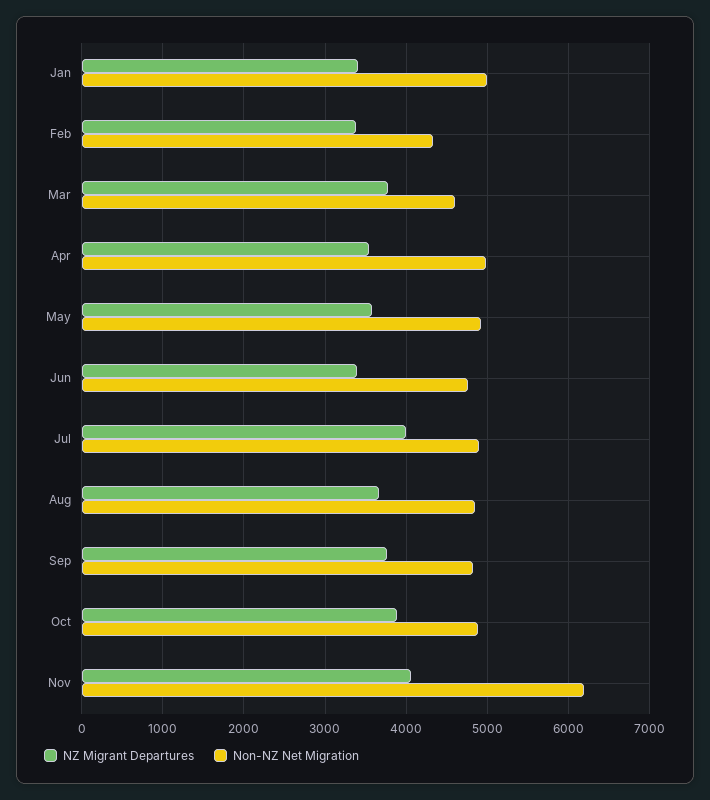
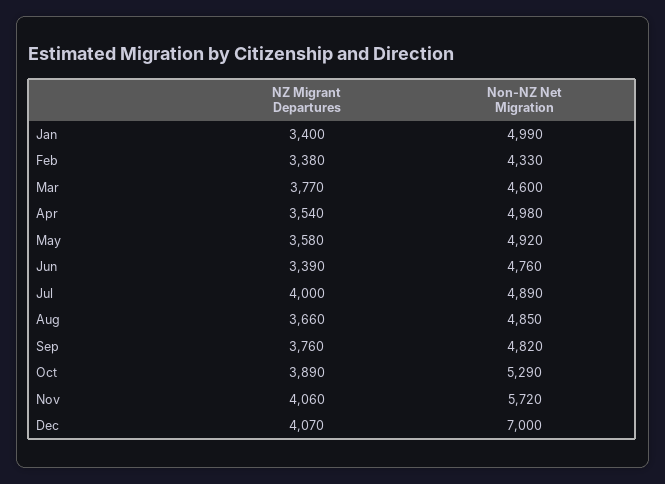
Non-NZ Net Migration, Oct: 4900 -> 5290
Non-NZ Net Migration, Nov: 6200 -> 5720
NZ Migrant Departures, Dec: none -> 4070
Non-NZ Net Migration, Dec: none -> 7000

